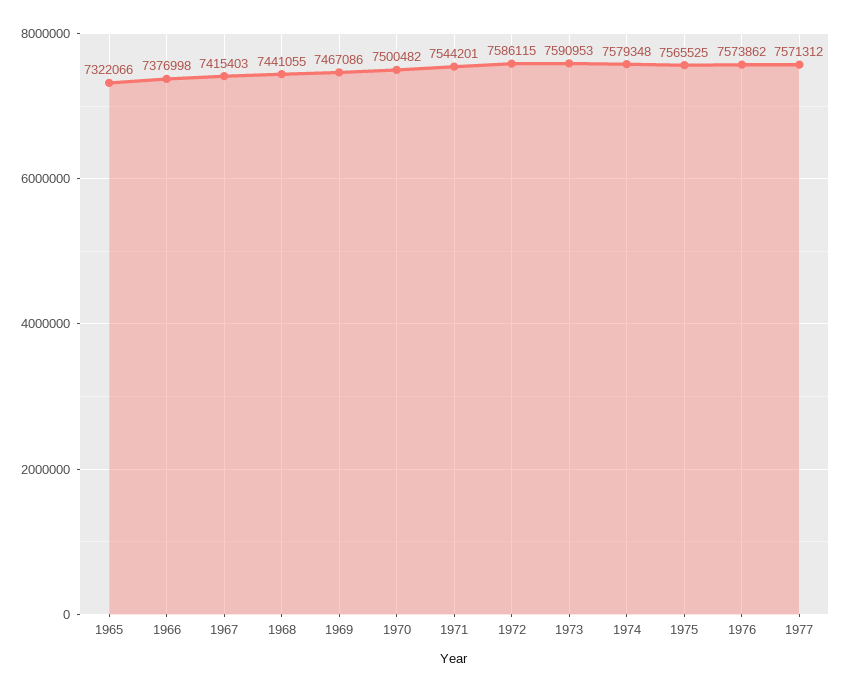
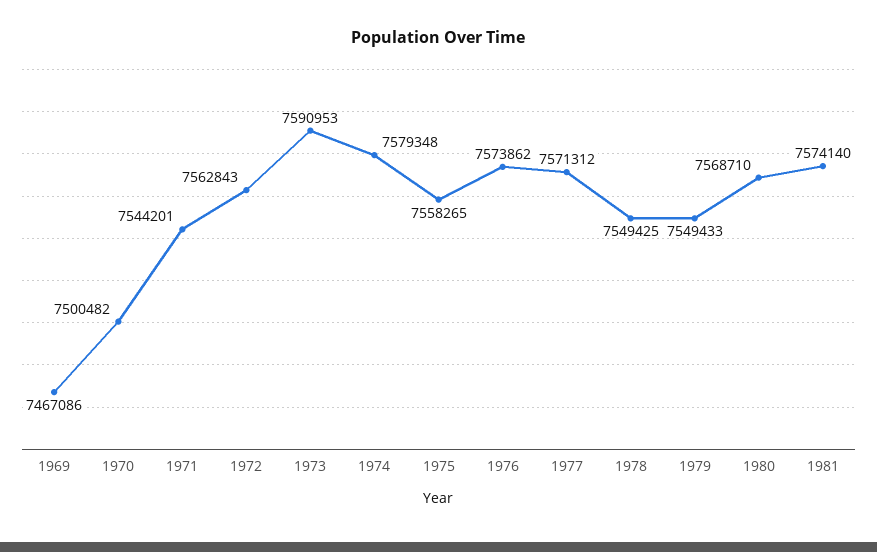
1965: 7322066 -> none
1966: 7376998 -> none
1967: 7415403 -> none
1968: 7441055 -> none
1972: 7586115 -> 7562843
1975: 7565525 -> 7558265
1978: none -> 7549425
1979: none -> 7549433
1980: none -> 7568710
1981: none -> 7574140

